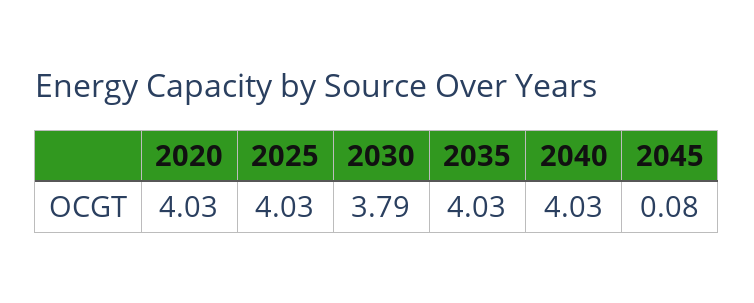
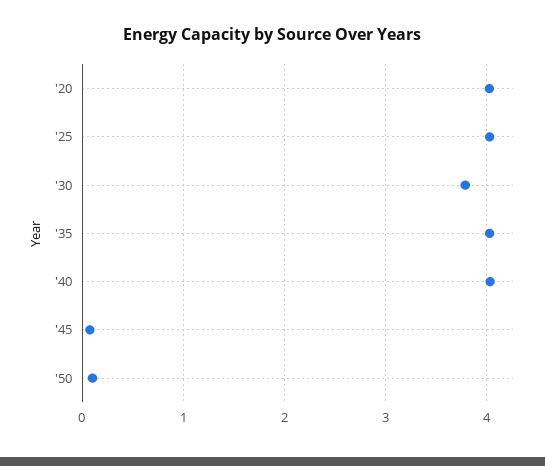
'50: none -> 0.1

